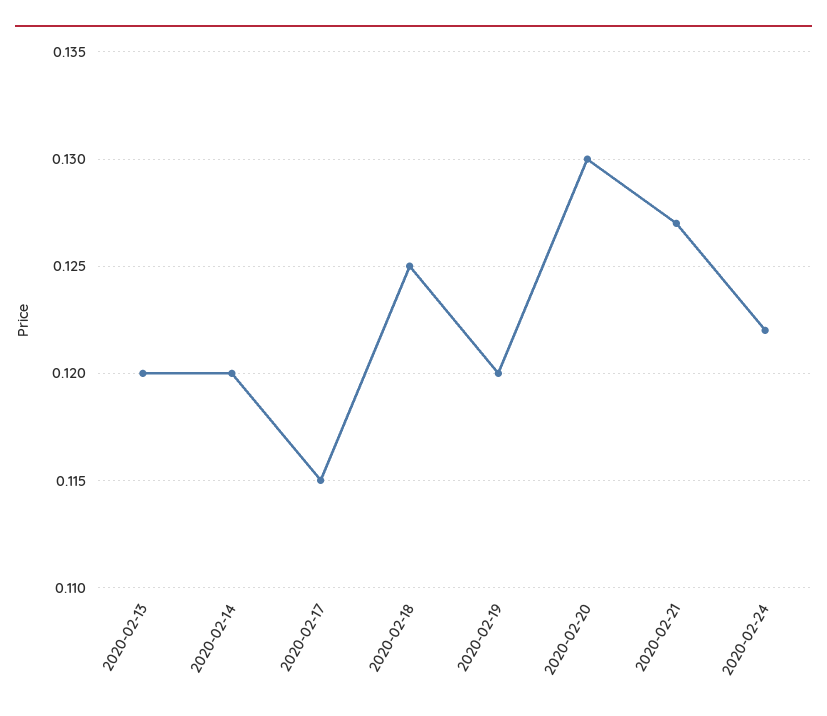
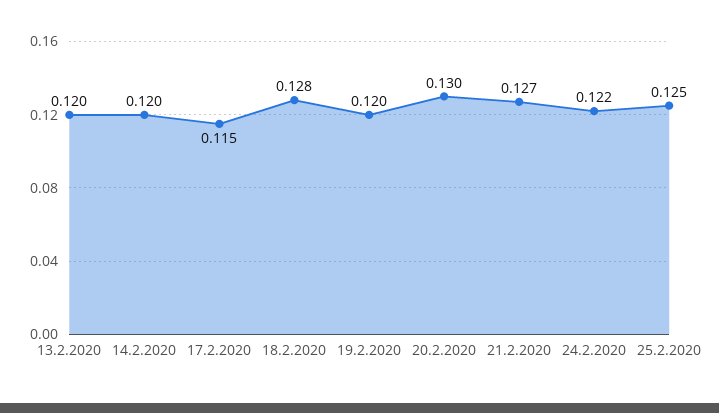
2020-02-18: 0.125 -> 0.128
25.2.2020: none -> 0.125

